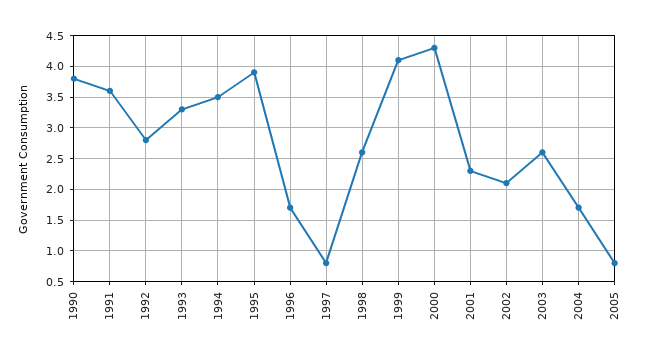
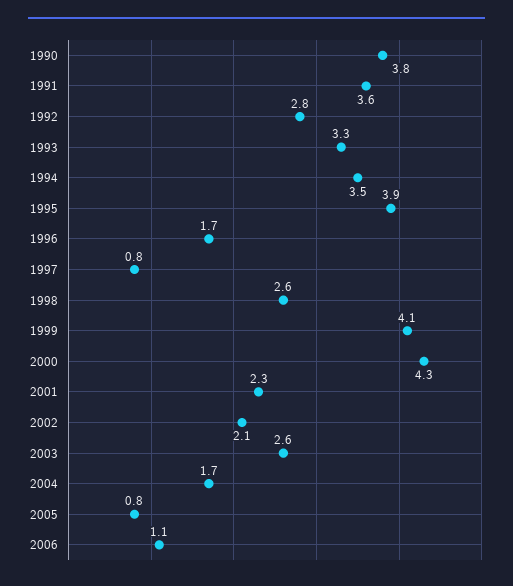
2006: none -> 1.1

